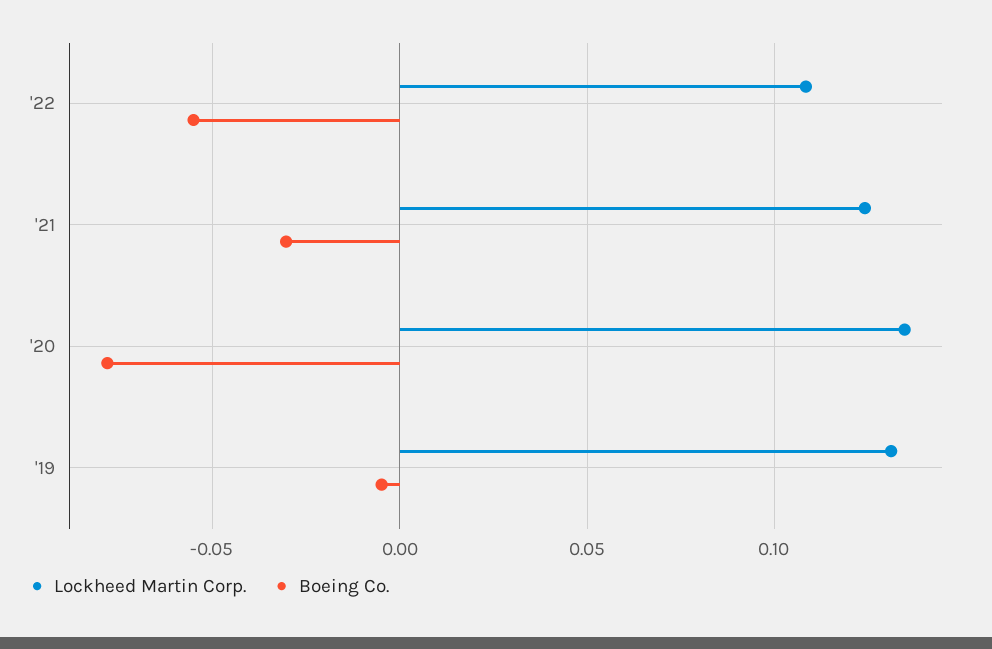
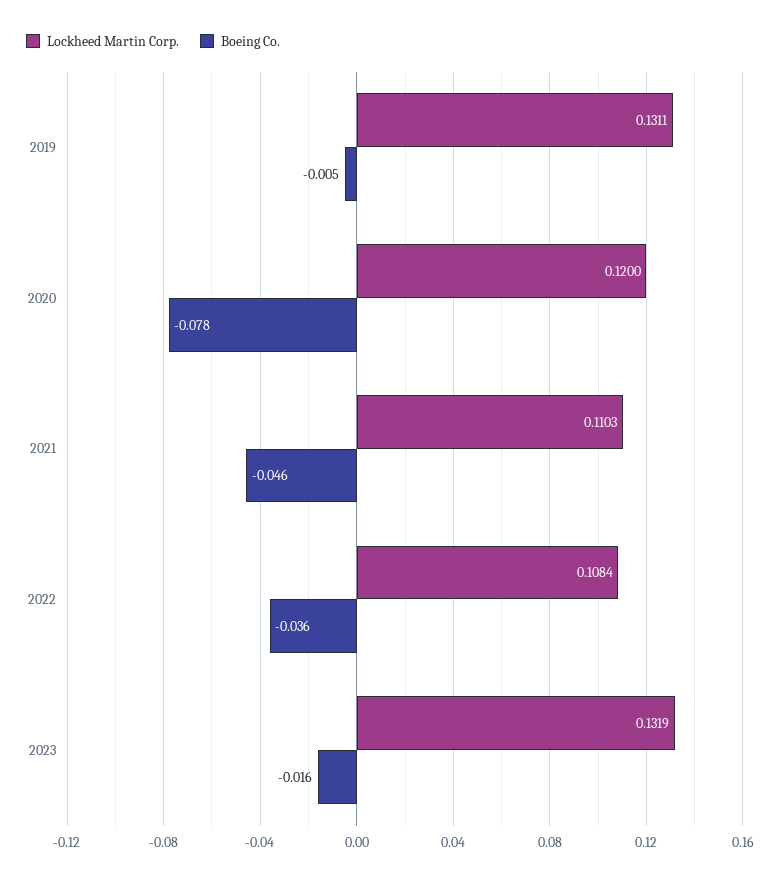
Boeing Co., '22: -0.055 -> -0.036
Lockheed Martin Corp., '21: 0.125 -> 0.1103
Boeing Co., '21: -0.03 -> -0.046
Lockheed Martin Corp., '20: 0.135 -> 0.12
Lockheed Martin Corp., 2023: none -> 0.1319
Boeing Co., 2023: none -> -0.016

